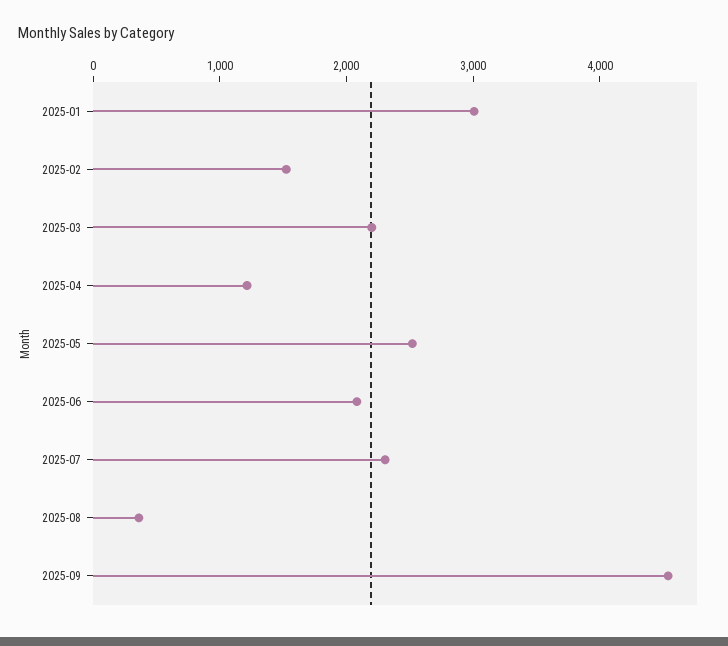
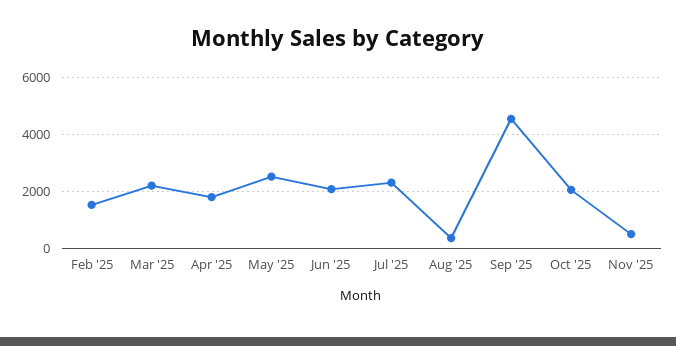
2025-01: 3000 -> none
2025-04: 1200 -> 1750
Oct '25: none -> 2000
Nov '25: none -> 500

